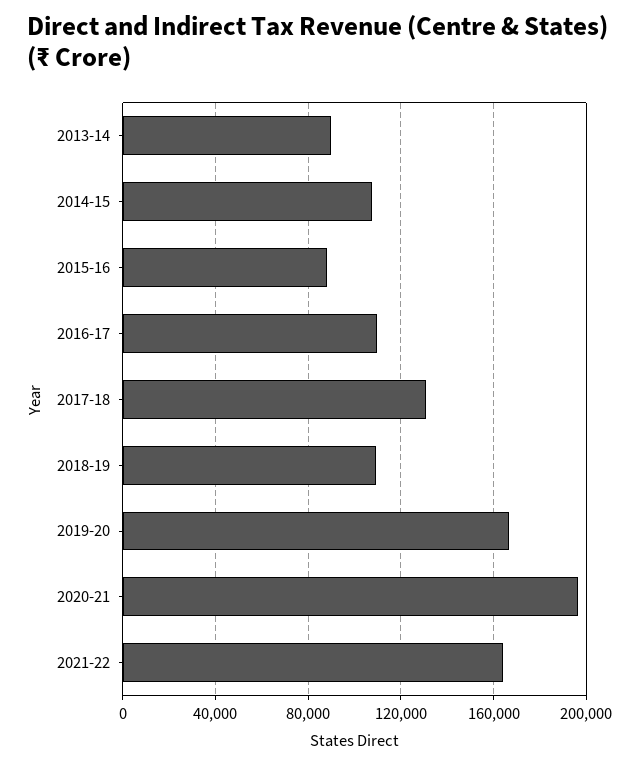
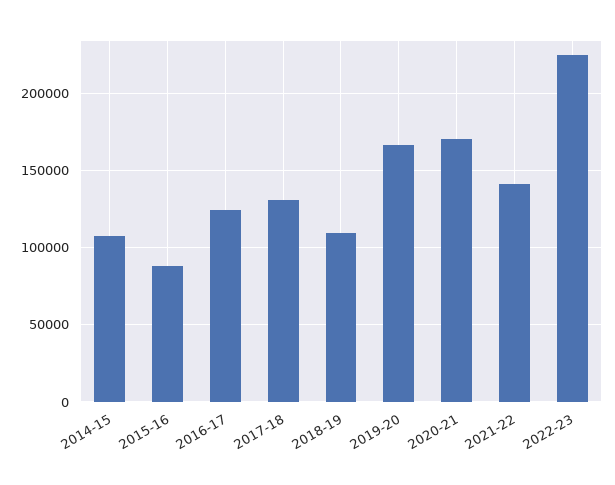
2013-14: 90000 -> none
2016-17: 110000 -> 125000
2020-21: 195000 -> 170000
2021-22: 165000 -> 140000
2022-23: none -> 225000

